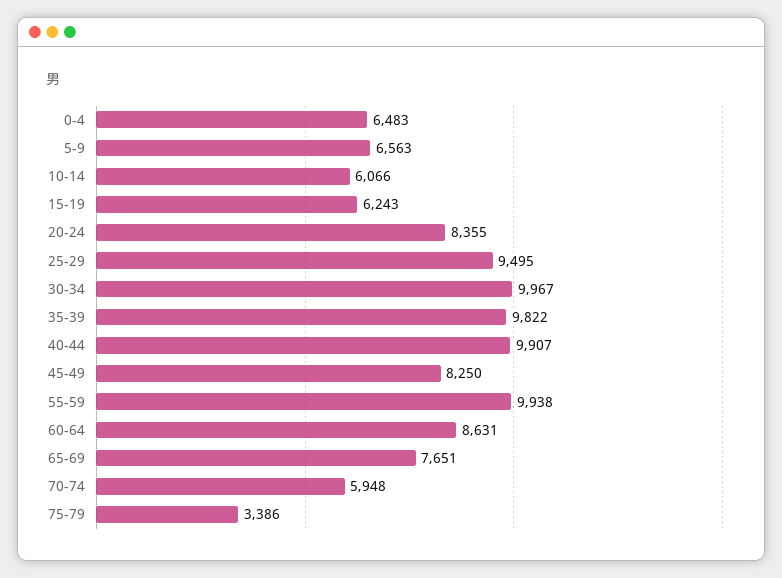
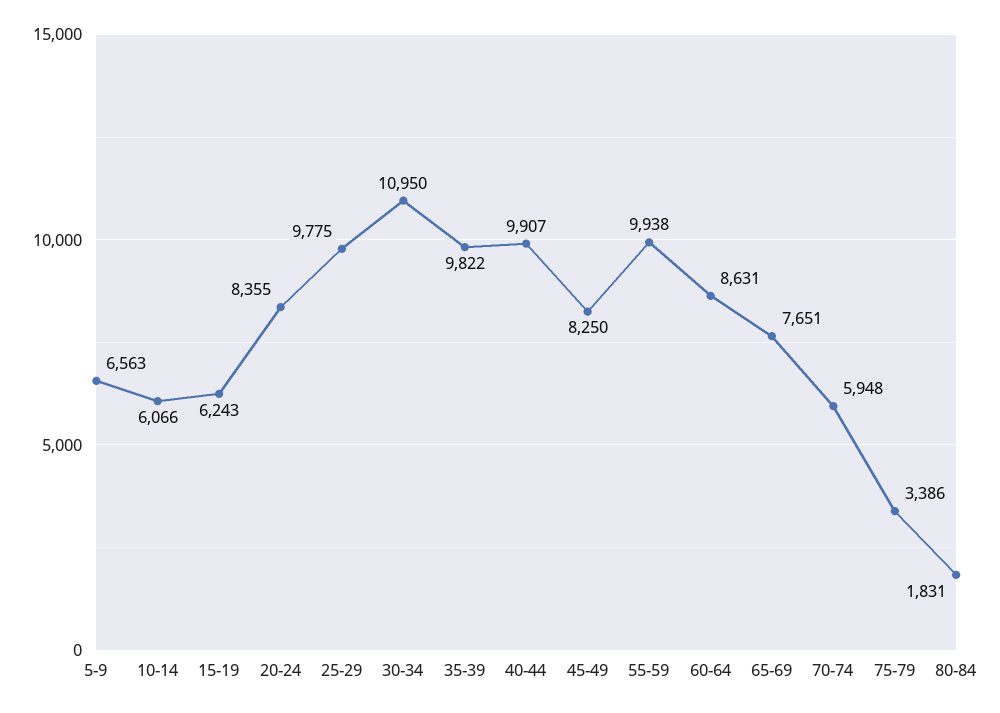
0-4: 6483 -> none
25-29: 9495 -> 9775
30-34: 9967 -> 10950
80-84: none -> 1831

